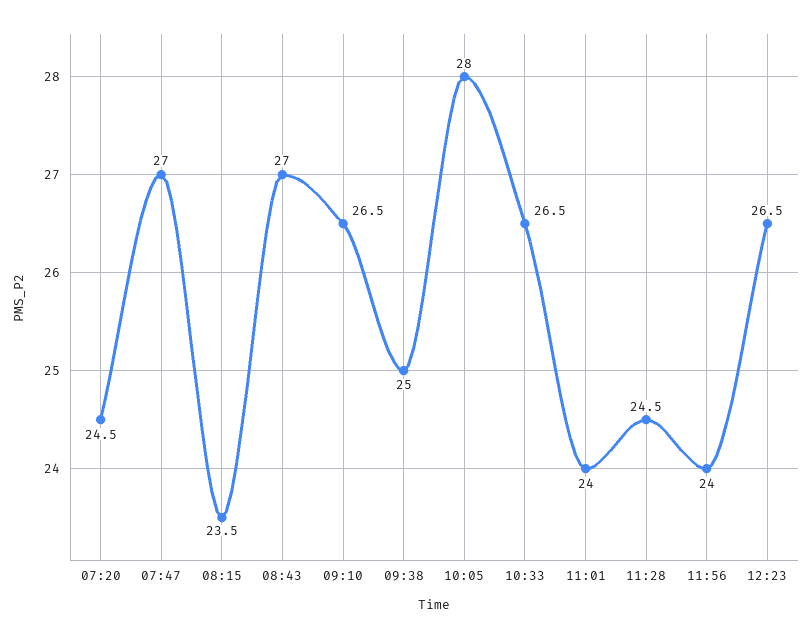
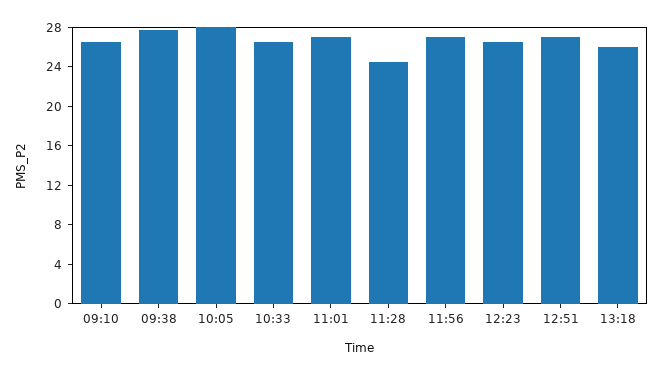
07:20: 24.5 -> none
07:47: 27 -> none
08:15: 23.5 -> none
08:43: 27 -> none
09:38: 25 -> 28
11:01: 24 -> 27
11:56: 24 -> 27
12:51: none -> 27
13:18: none -> 26

